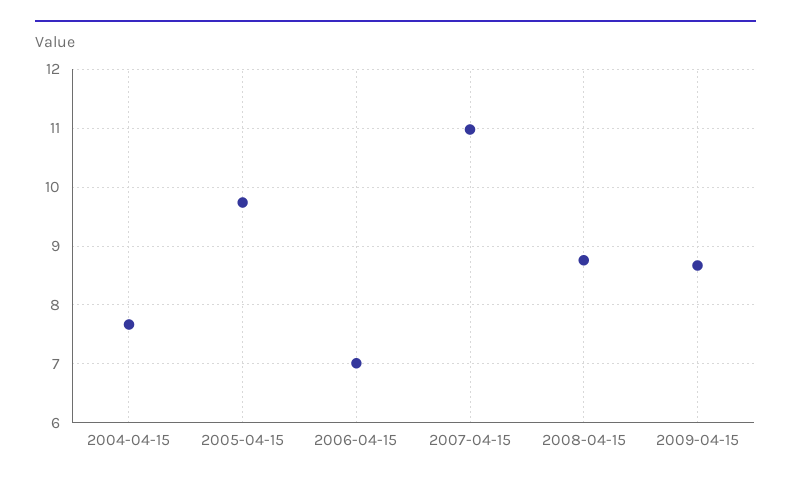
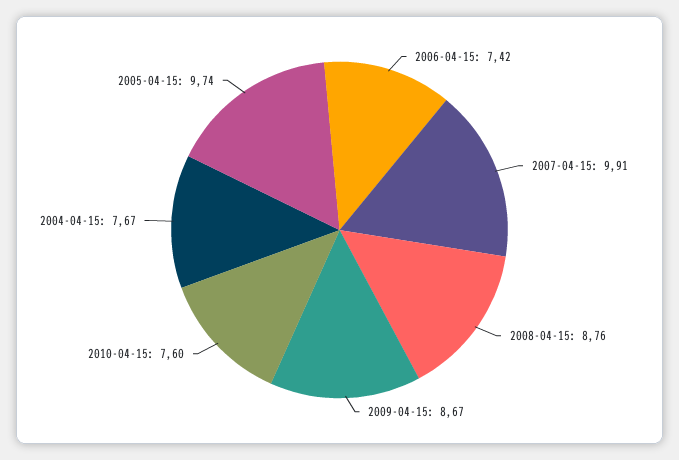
2006-04-15: 7 -> 7.42
2007-04-15: 11 -> 9.91
2010-04-15: none -> 7.6

